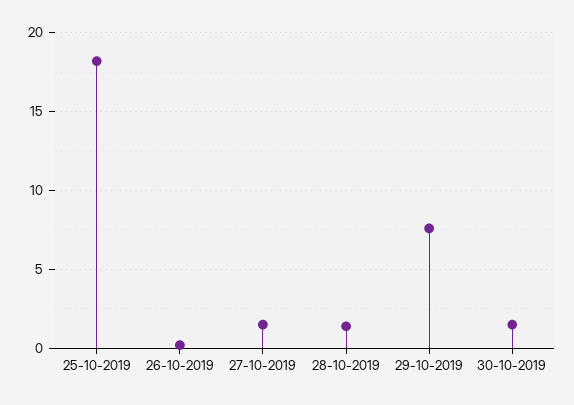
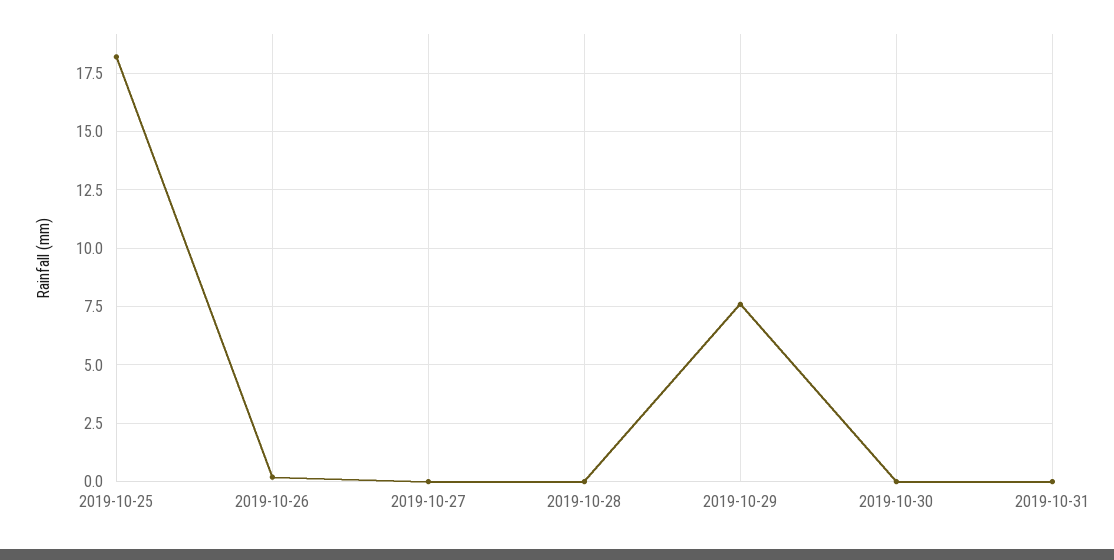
27-10-2019: 1.5 -> 0
28-10-2019: 1.5 -> 0
30-10-2019: 1.5 -> 0
2019-10-31: none -> 0

